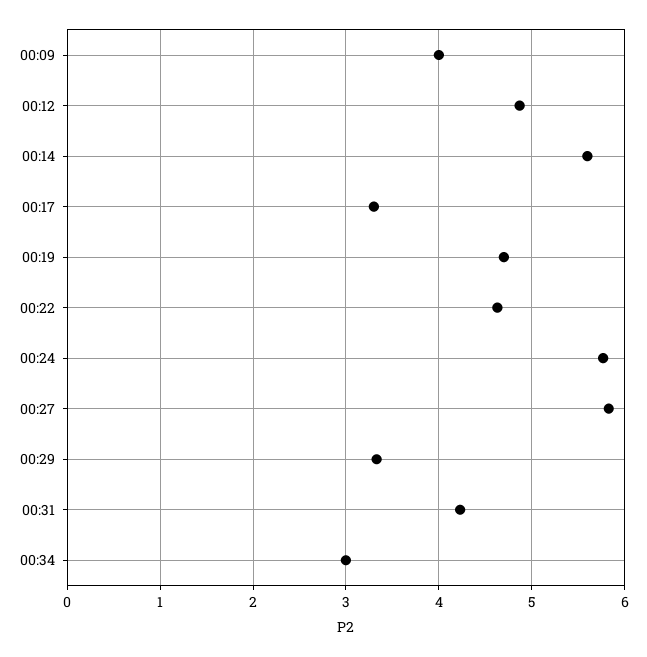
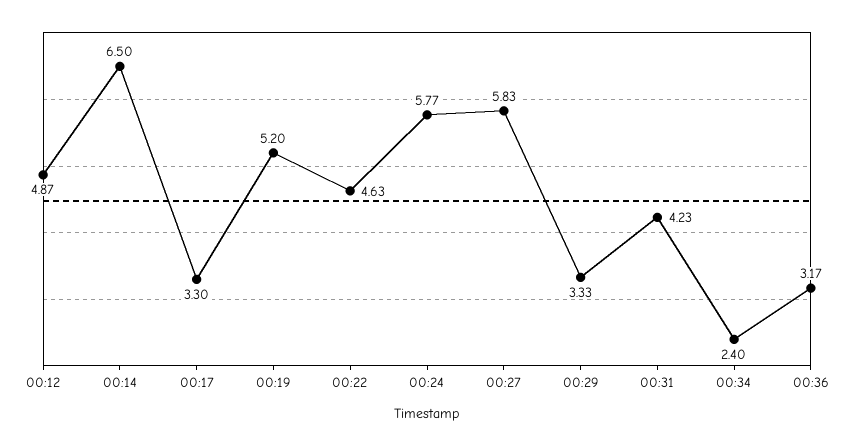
00:09: 4 -> none
00:14: 5.6 -> 6.5
00:19: 4.7 -> 5.2
00:34: 3 -> 2.4
00:36: none -> 3.17

